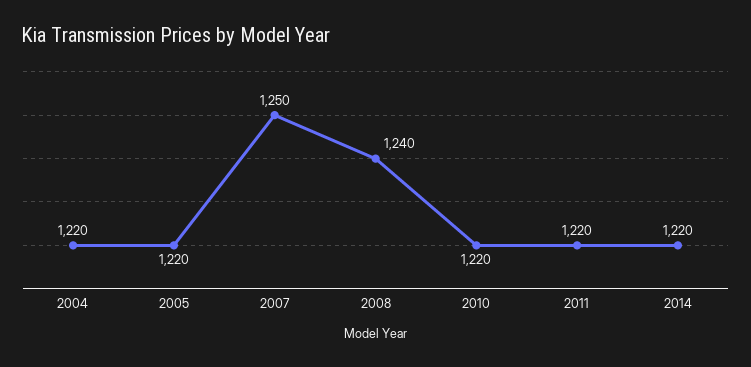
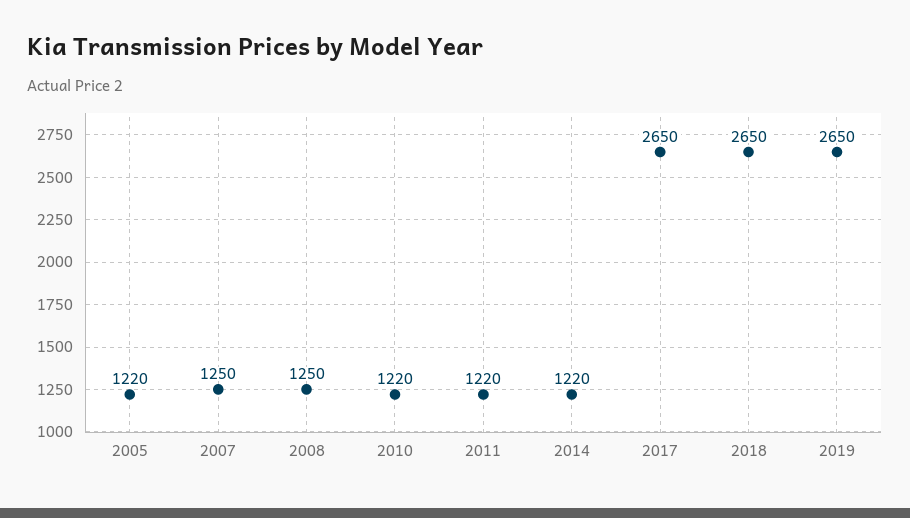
2004: 1220 -> none
2008: 1240 -> 1250
2017: none -> 2650
2018: none -> 2650
2019: none -> 2650

